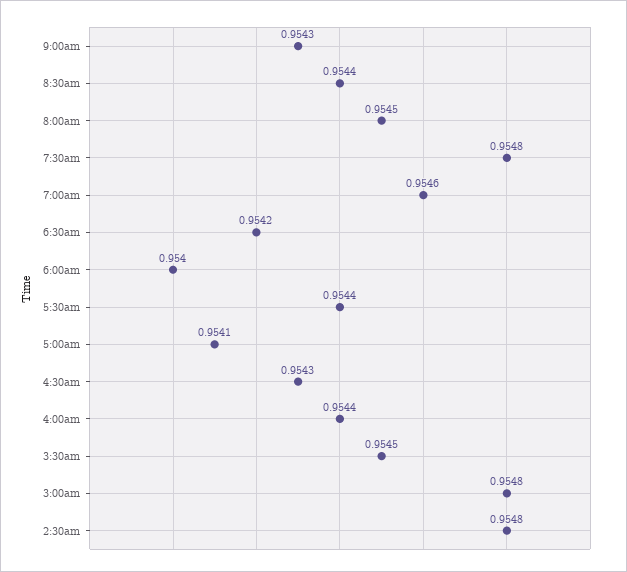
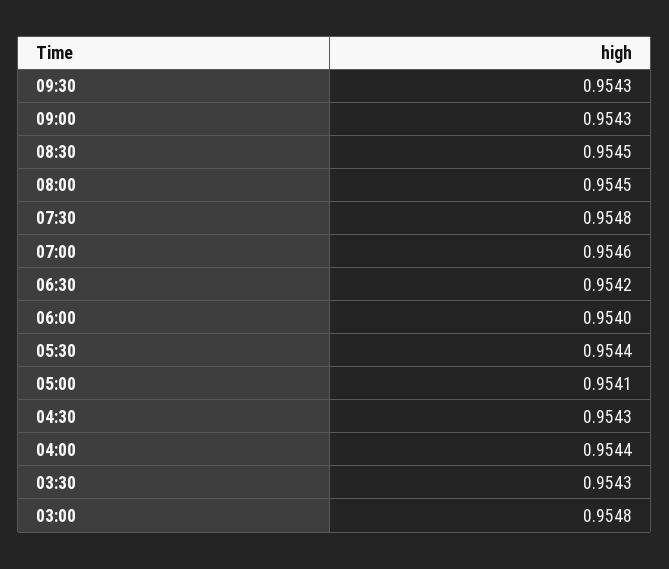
8:30am: 0.9544 -> 0.9545
3:30am: 0.9545 -> 0.9543
2:30am: 0.9548 -> none
09:30: none -> 0.9543

